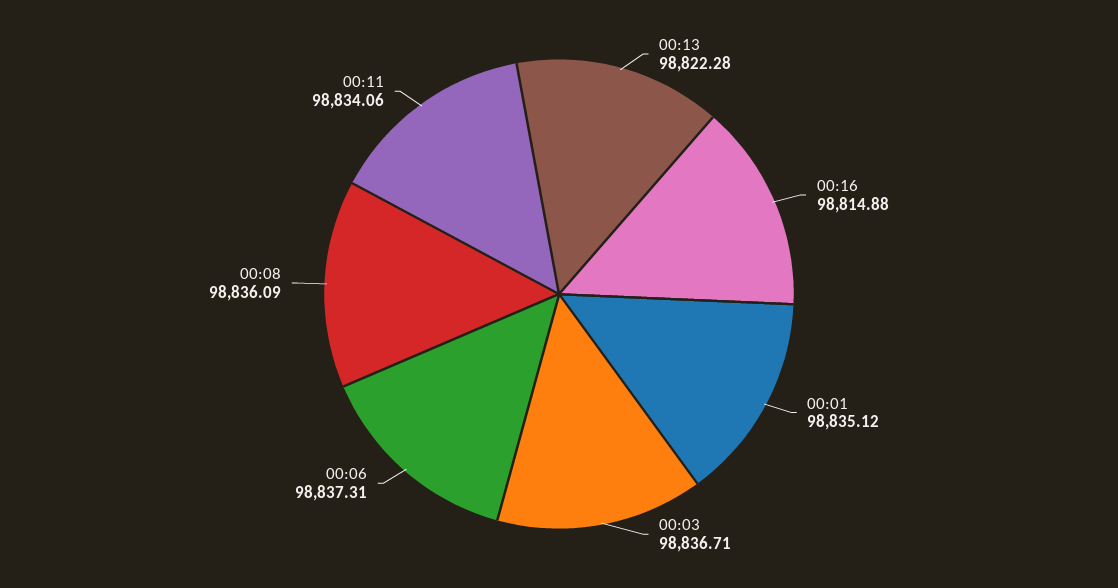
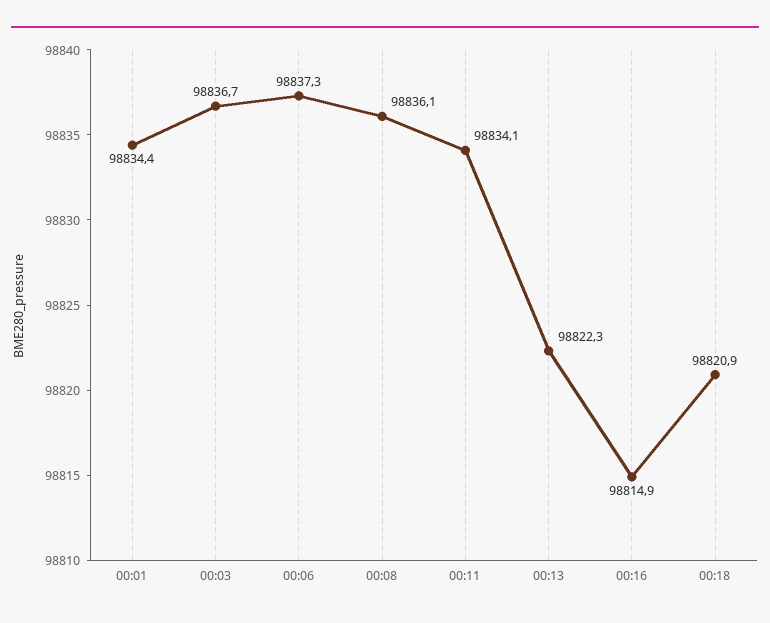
00:01: 98835.12 -> 98834.4
00:18: none -> 98820.9

